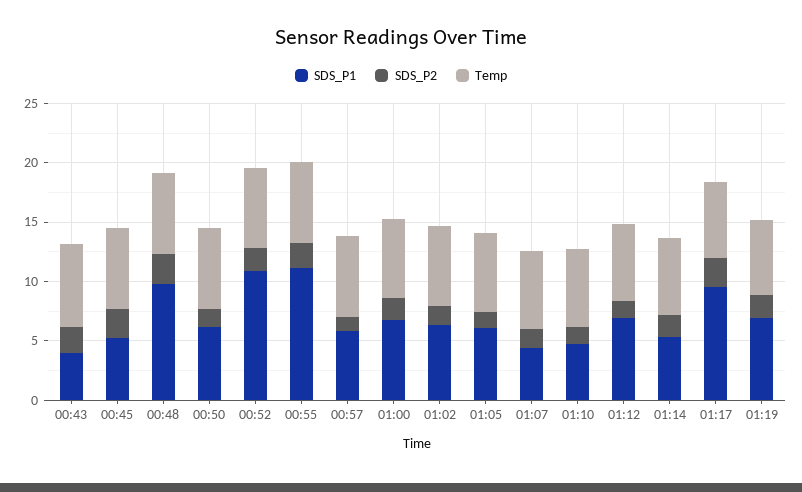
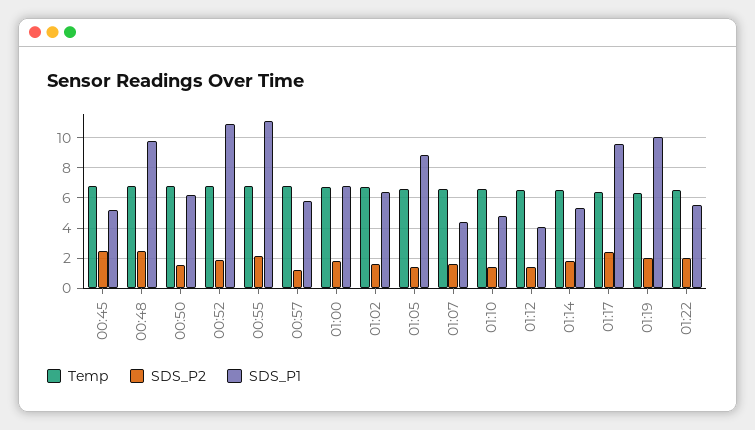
SDS_P1, 00:43: 4 -> none
SDS_P2, 00:43: 2 -> none
Temp, 00:43: 7 -> none
SDS_P1, 01:05: 6 -> 9
SDS_P1, 01:12: 7 -> 4
SDS_P1, 01:19: 7 -> 10
Temp, 01:22: none -> 6.5
SDS_P2, 01:22: none -> 2
SDS_P1, 01:22: none -> 5.5

